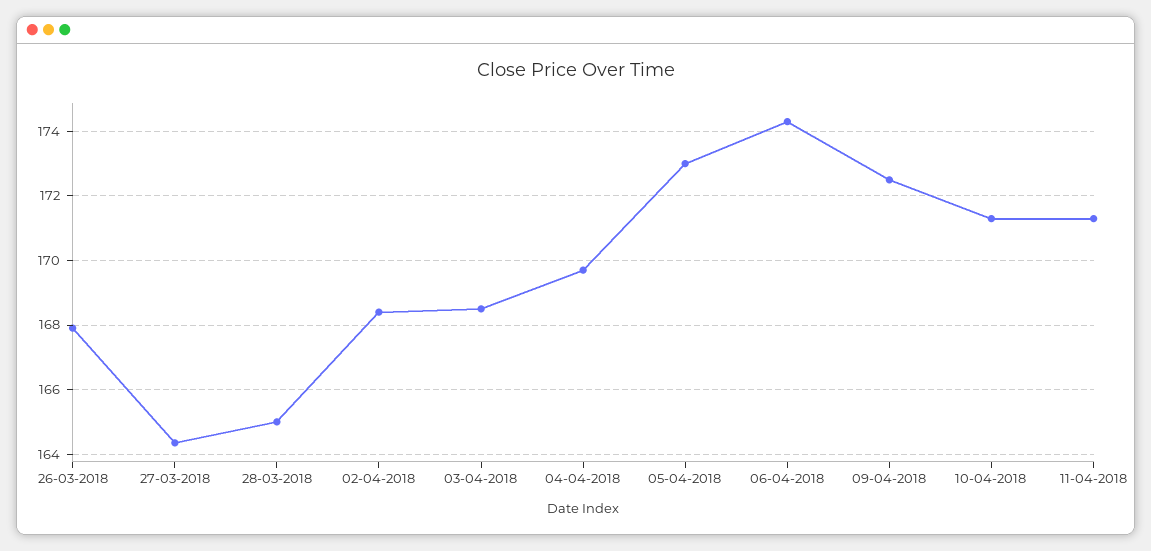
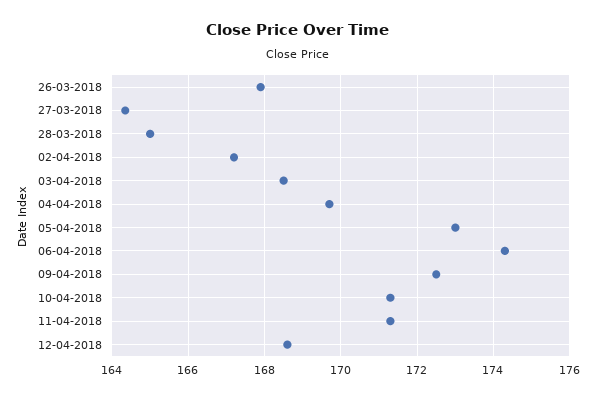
02-04-2018: 168.4 -> 167.2
12-04-2018: none -> 168.6

